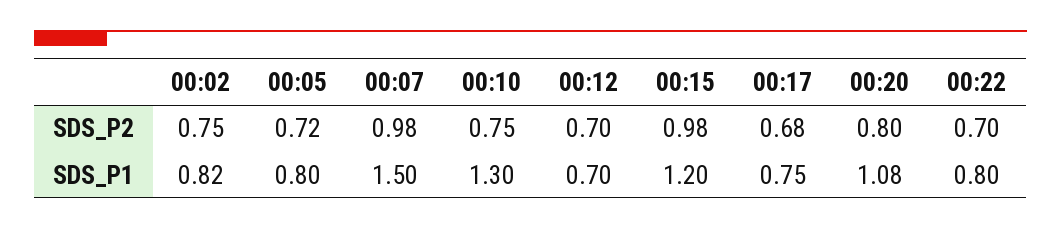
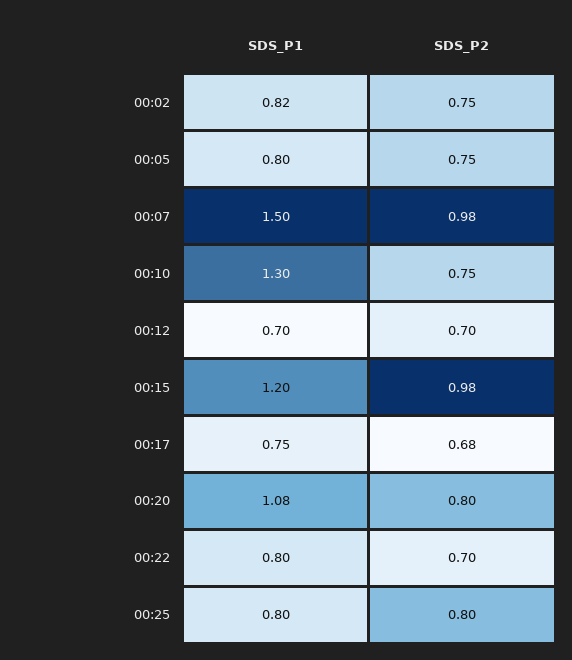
00:05, SDS_P2: 0.72 -> 0.75
00:25, SDS_P1: none -> 0.8
00:25, SDS_P2: none -> 0.8

